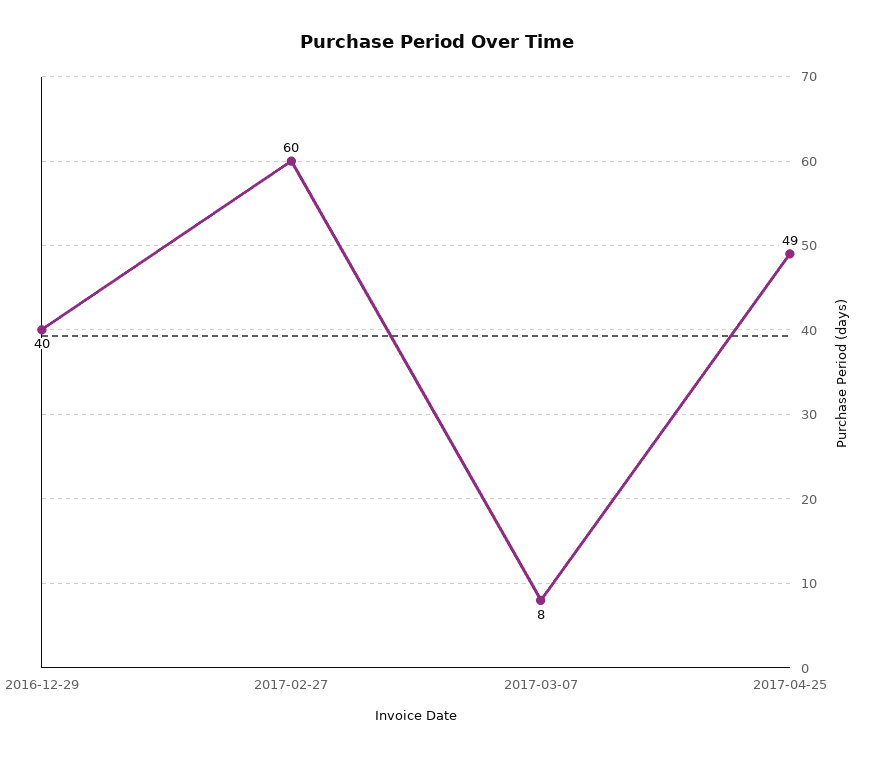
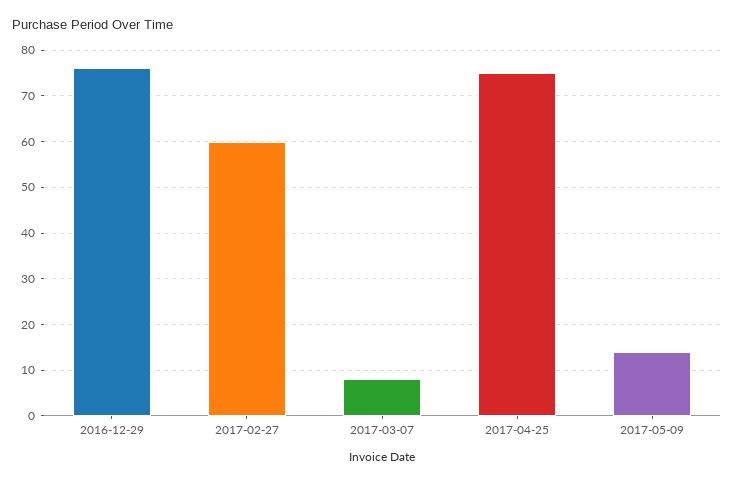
2016-12-29: 40 -> 75
2017-04-25: 49 -> 75
2017-05-09: none -> 15

